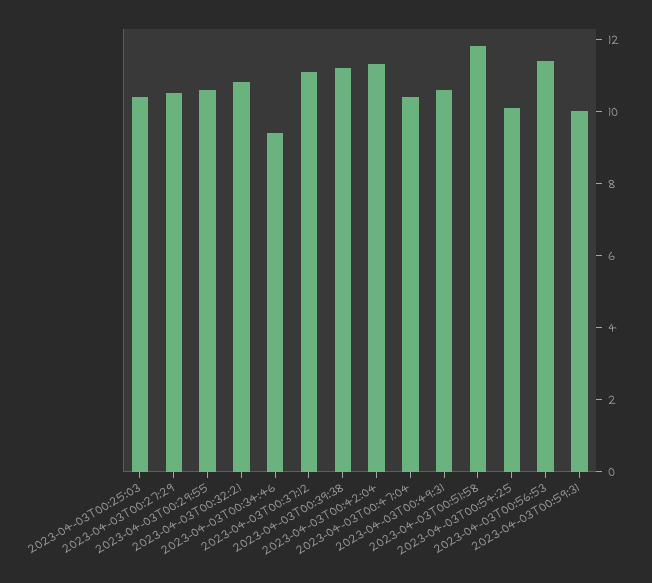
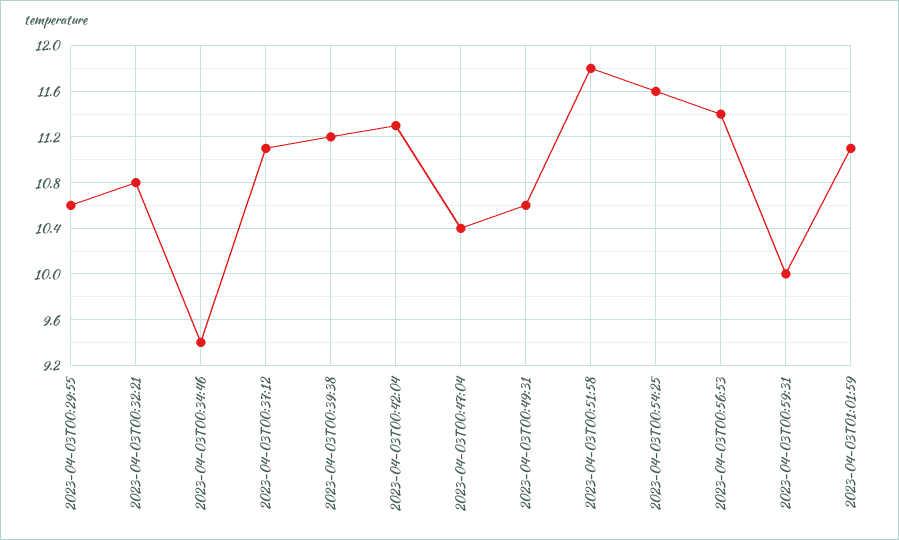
2023-04-03T00:25:03: 10.5 -> none
2023-04-03T00:27:29: 10.5 -> none
2023-04-03T00:54:25: 10 -> 11.6
2023-04-03T01:01:59: none -> 11.1

